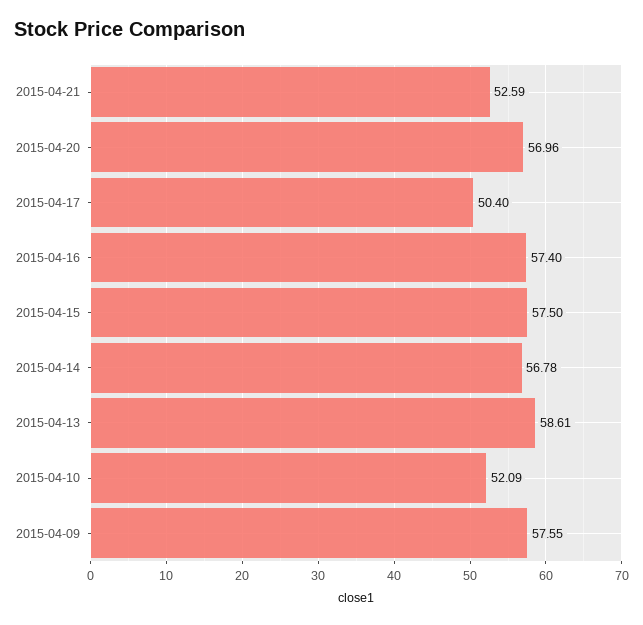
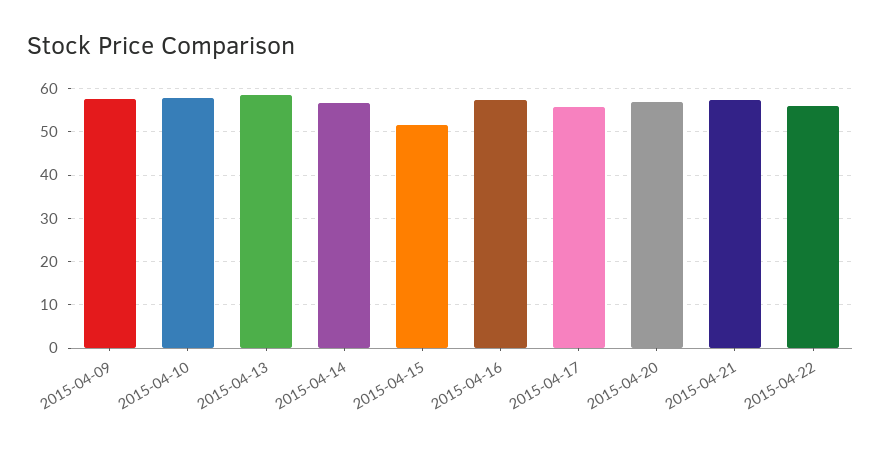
2015-04-21: 52.59 -> 58
2015-04-17: 50.4 -> 56
2015-04-15: 57.5 -> 52
2015-04-10: 52.09 -> 58
2015-04-22: none -> 56

